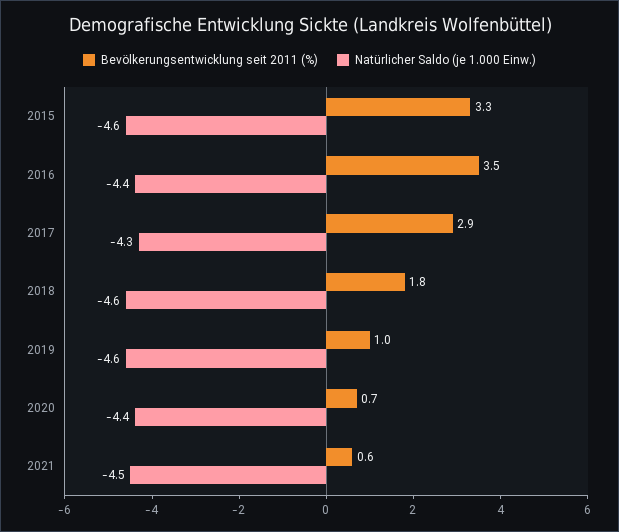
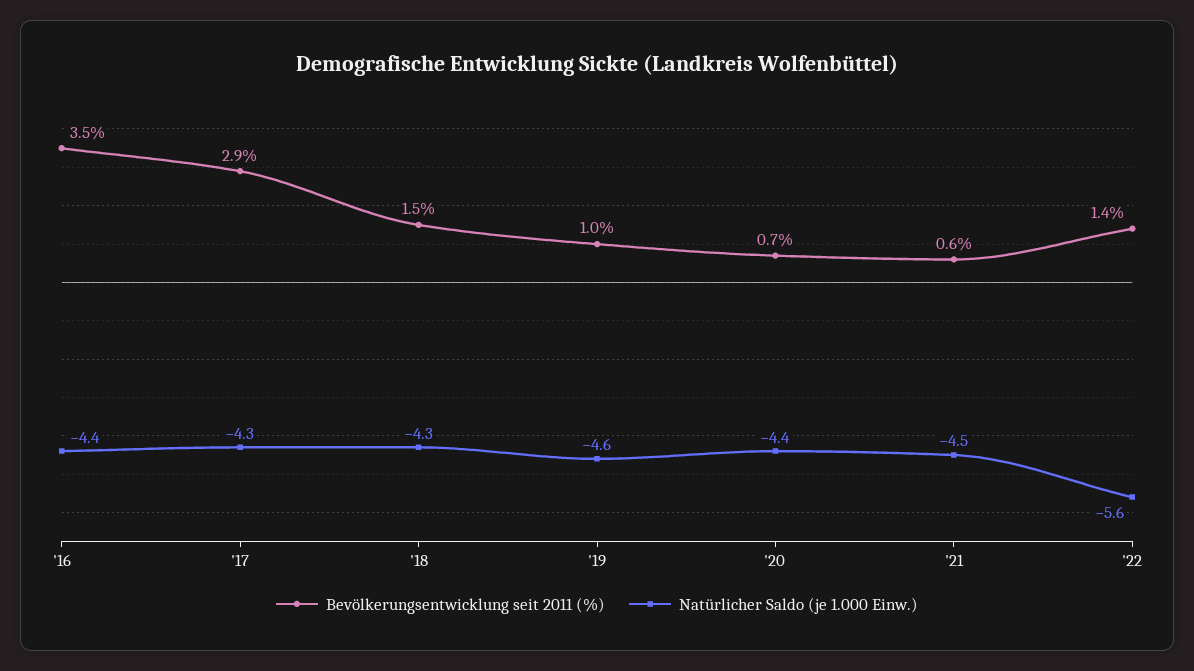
Bevölkerungsentwicklung seit 2011 (%), 2015: 3.3 -> none
Natürlicher Saldo (je 1.000 Einw.), 2015: -4.6 -> none
Bevölkerungsentwicklung seit 2011 (%), 2018: 1.8 -> 1.5
Natürlicher Saldo (je 1.000 Einw.), 2018: -4.6 -> -4.3
Bevölkerungsentwicklung seit 2011 (%), '22: none -> 1.4
Natürlicher Saldo (je 1.000 Einw.), '22: none -> -5.6

